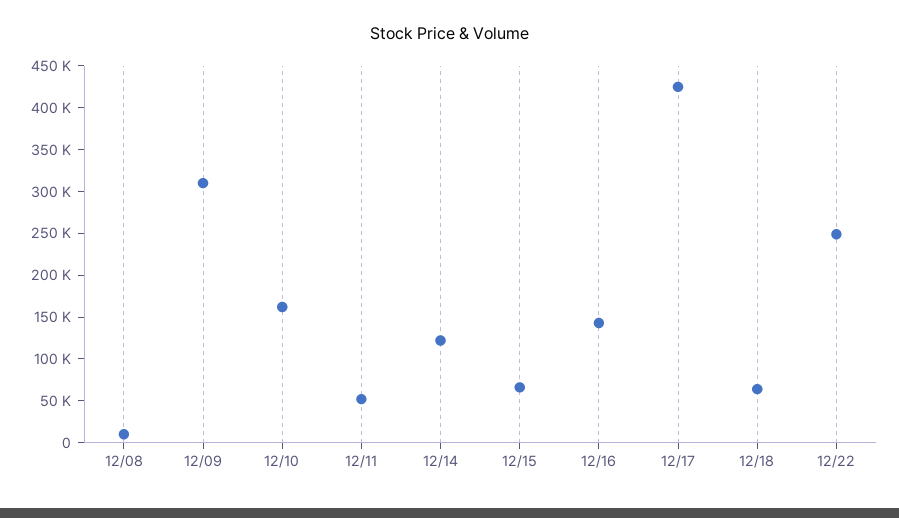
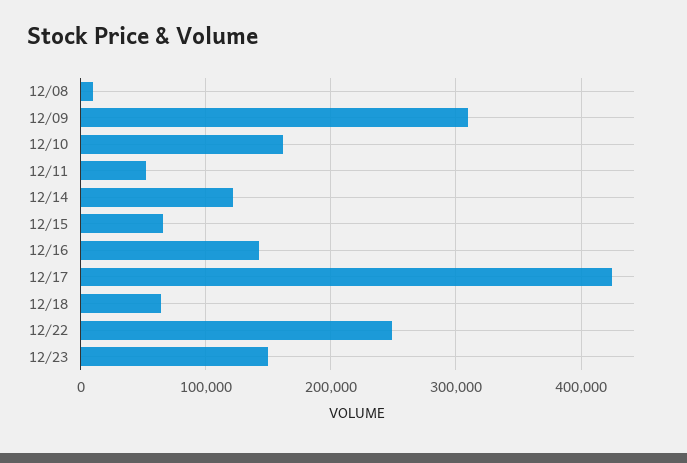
12/23: none -> 150000

